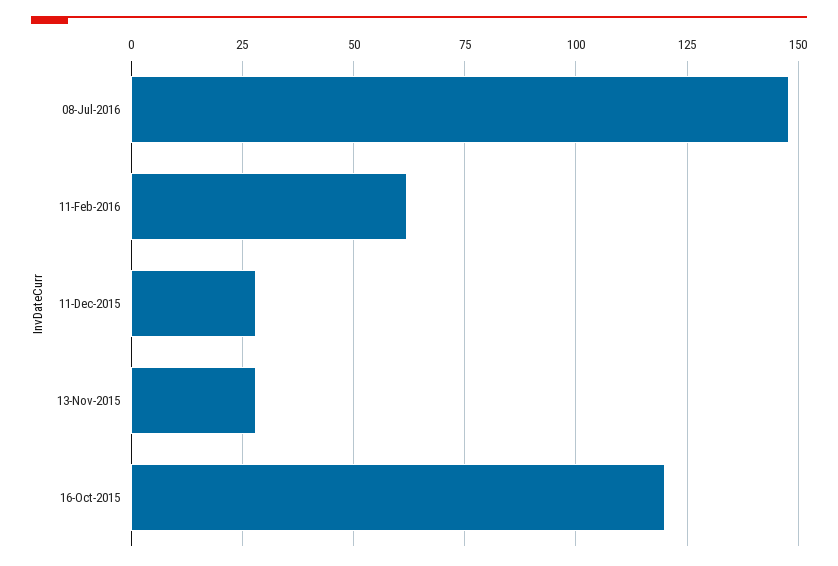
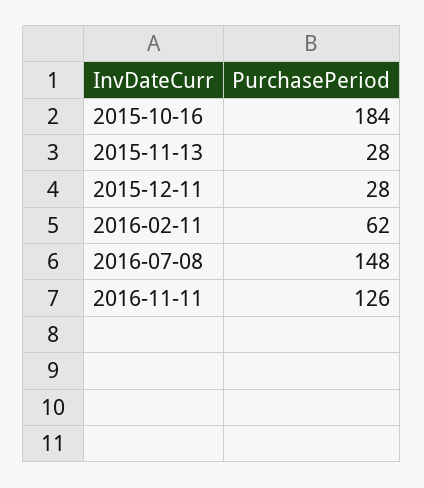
16-Oct-2015: 120 -> 184
2016-11-11: none -> 126

